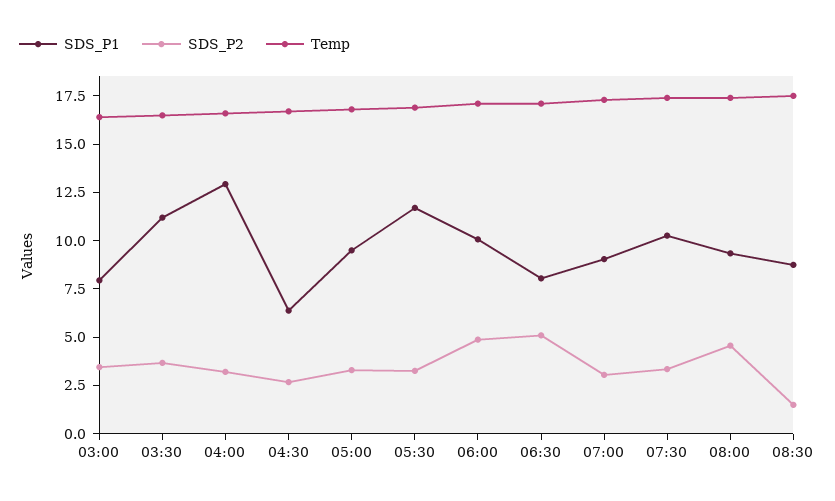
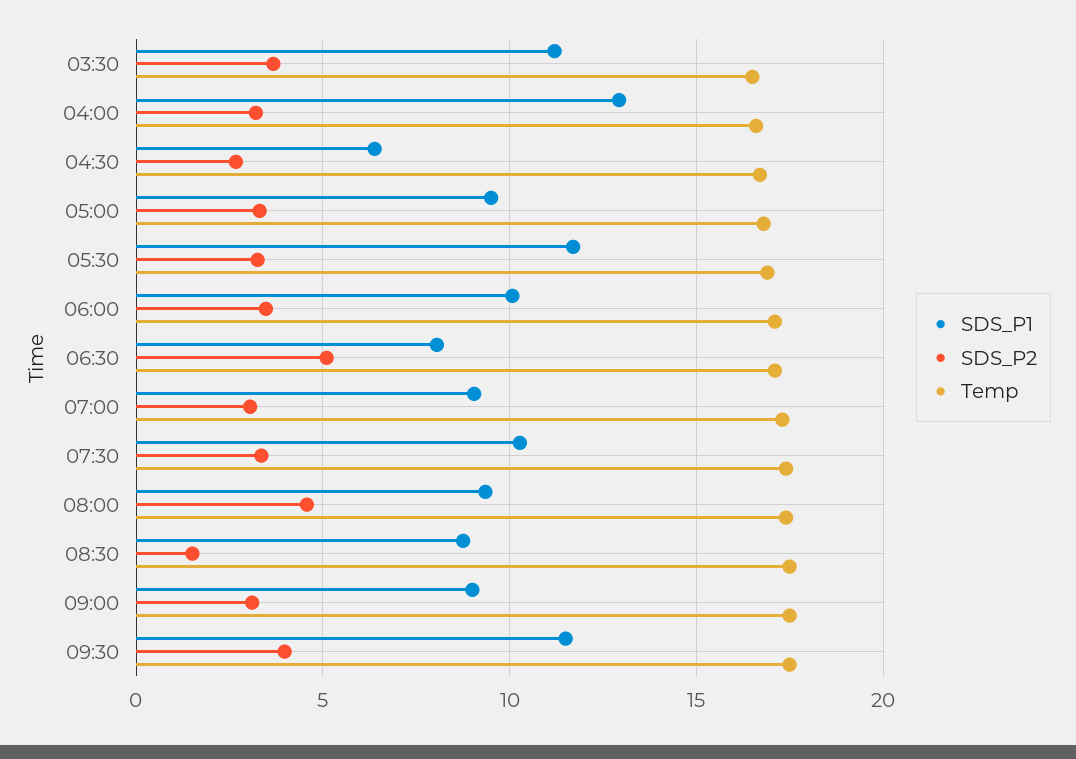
SDS_P1, 03:00: 8 -> none
SDS_P2, 03:00: 3.5 -> none
Temp, 03:00: 16.5 -> none
SDS_P2, 06:00: 5 -> 3.5
SDS_P1, 09:00: none -> 9
SDS_P2, 09:00: none -> 3
Temp, 09:00: none -> 17.5
SDS_P1, 09:30: none -> 11.5
SDS_P2, 09:30: none -> 4
Temp, 09:30: none -> 17.5

